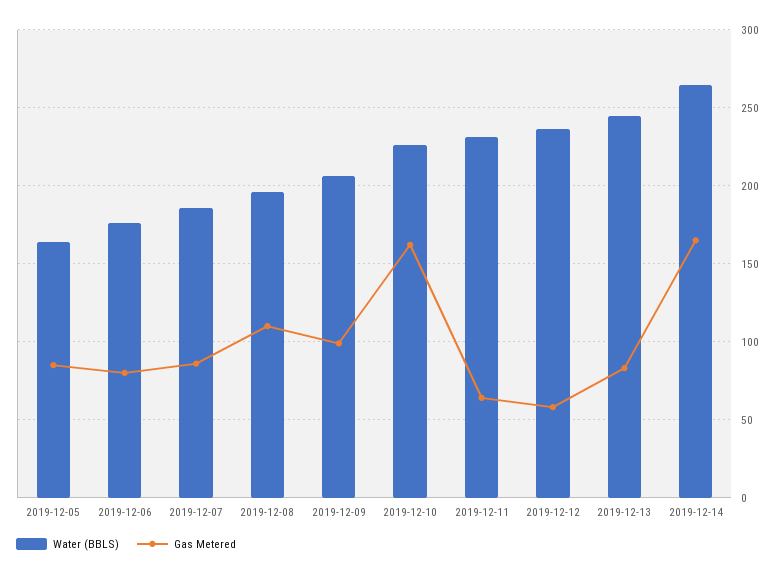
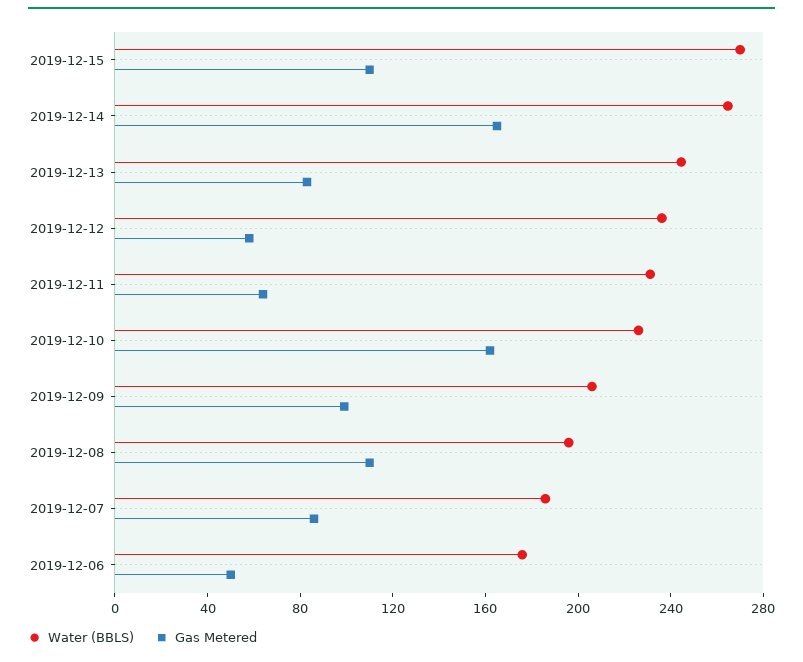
Water (BBLS), 2019-12-05: 165 -> none
Gas Metered, 2019-12-05: 85 -> none
Gas Metered, 2019-12-06: 80 -> 50
Water (BBLS), 2019-12-15: none -> 270
Gas Metered, 2019-12-15: none -> 110

